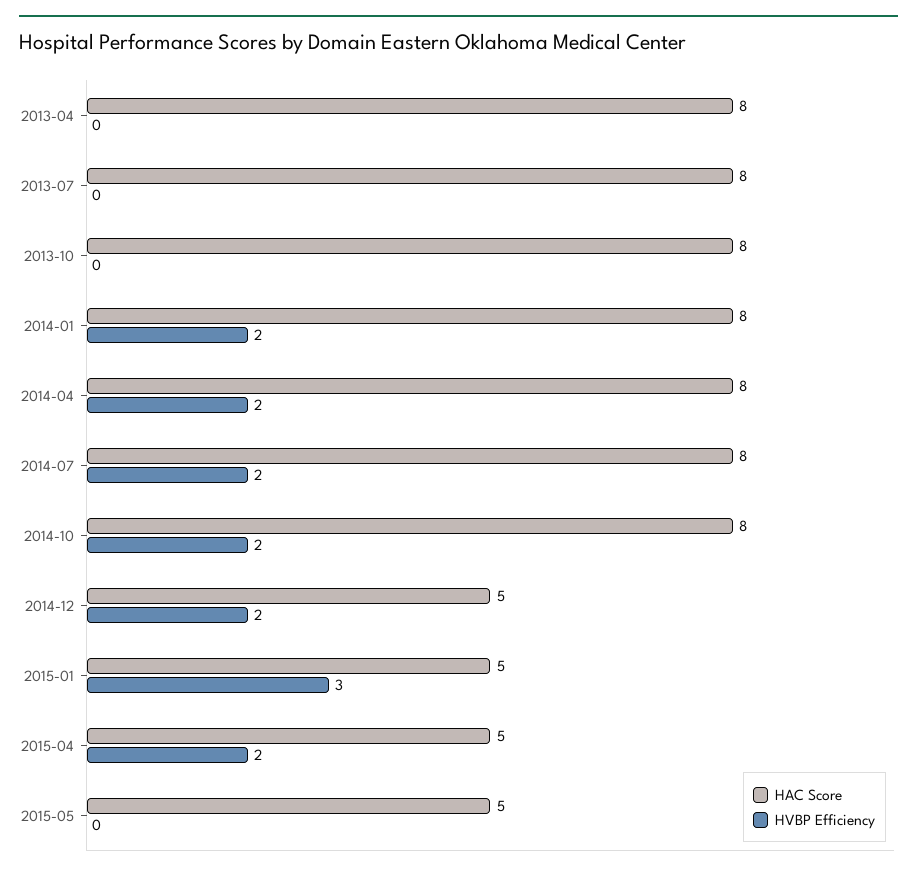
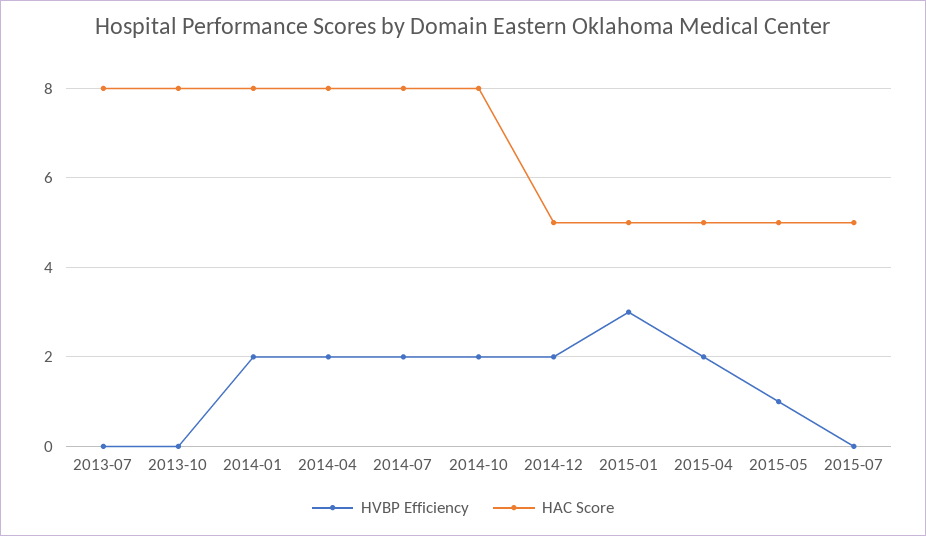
HAC Score, 2013-04: 8 -> none
HVBP Efficiency, 2013-04: 0 -> none
HVBP Efficiency, 2015-05: 0 -> 1
HVBP Efficiency, 2015-07: none -> 0
HAC Score, 2015-07: none -> 5

